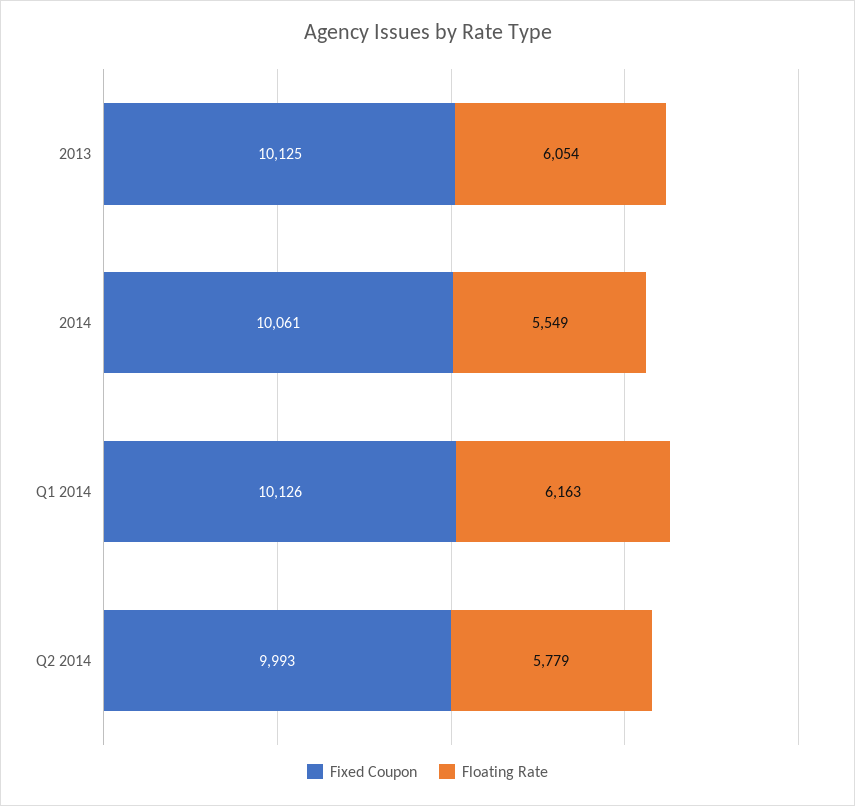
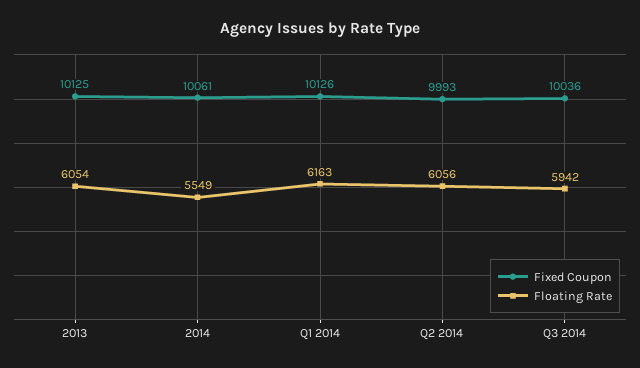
Floating Rate, Q2 2014: 5779 -> 6056
Fixed Coupon, Q3 2014: none -> 10036
Floating Rate, Q3 2014: none -> 5942

